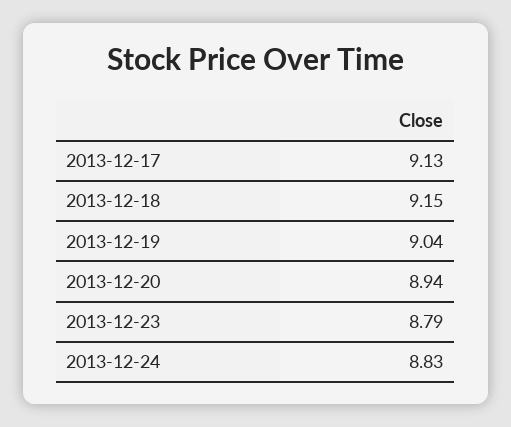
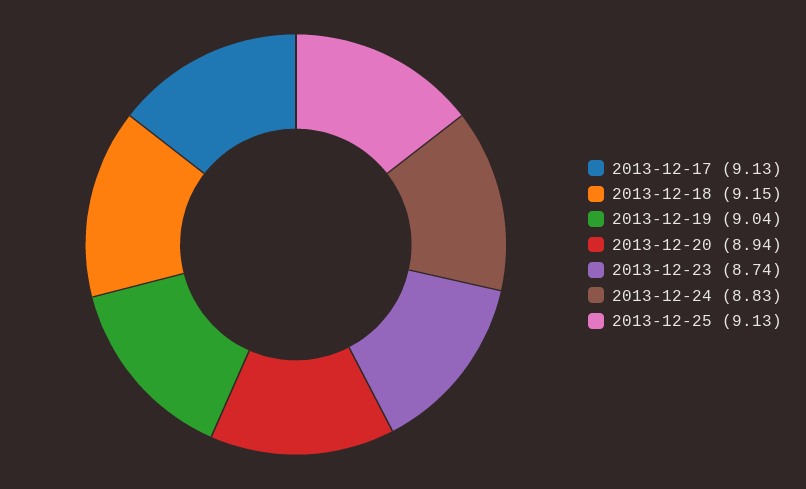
2013-12-23: 8.79 -> 8.74
2013-12-25: none -> 9.13

